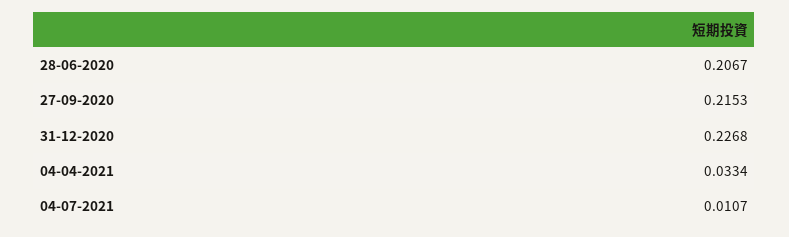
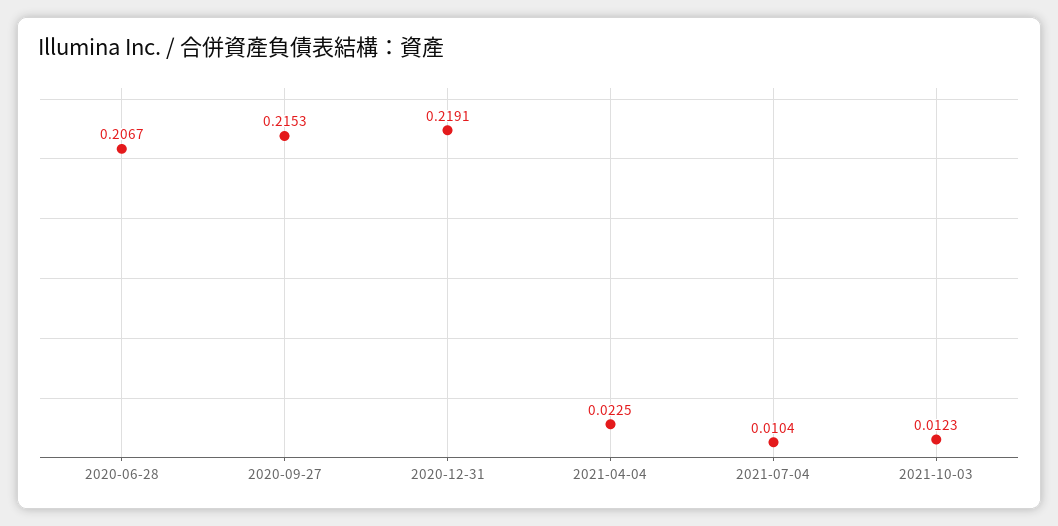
31-12-2020: 0.2268 -> 0.2191
04-04-2021: 0.0334 -> 0.0225
04-07-2021: 0.0107 -> 0.0104
2021-10-03: none -> 0.0123

